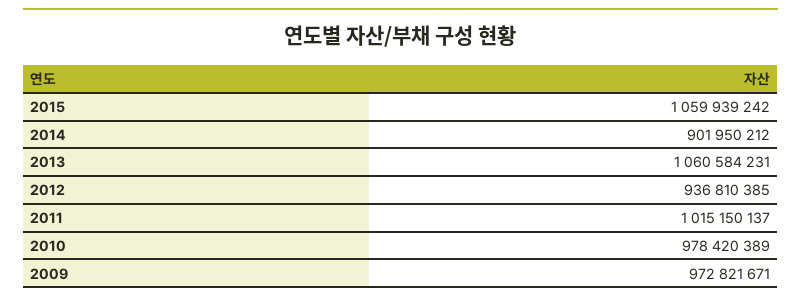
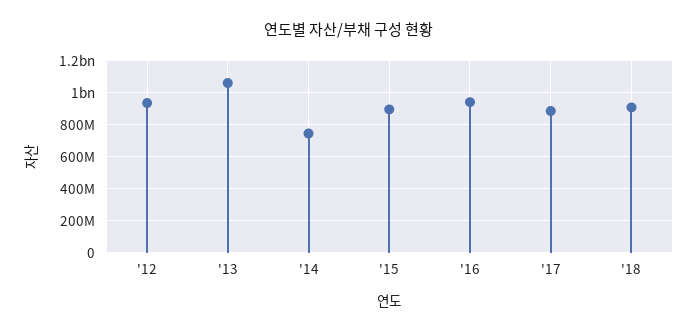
2015: 1059939242 -> 900000000
2014: 901950212 -> 750000000
2011: 1015150137 -> none
2010: 978420389 -> none
2009: 972821671 -> none
'16: none -> 950000000
'17: none -> 900000000
'18: none -> 900000000

